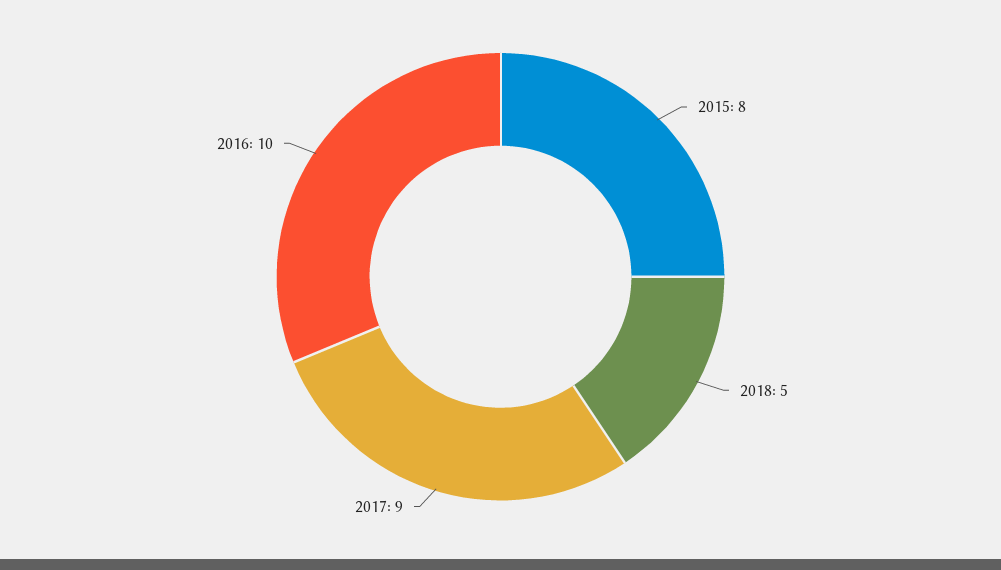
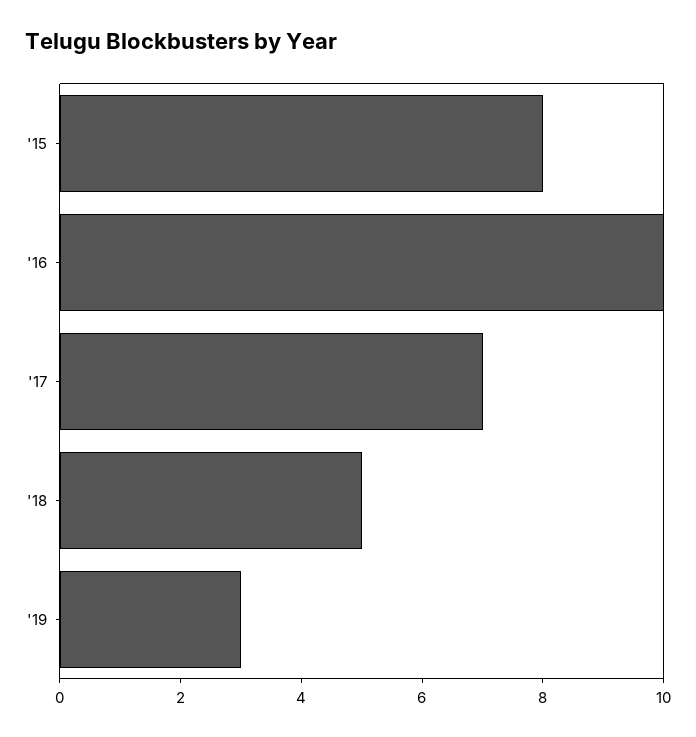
2017: 9 -> 7
'19: none -> 3

